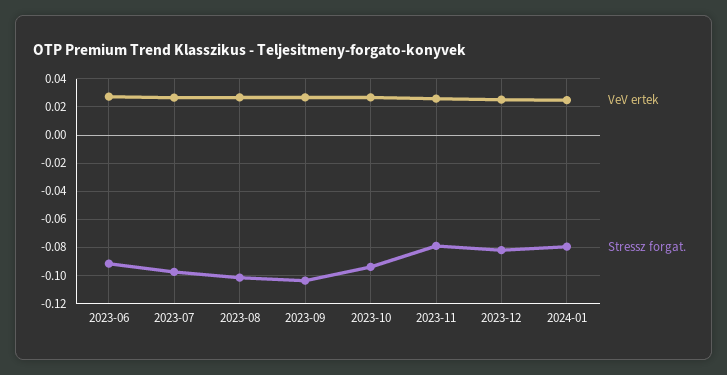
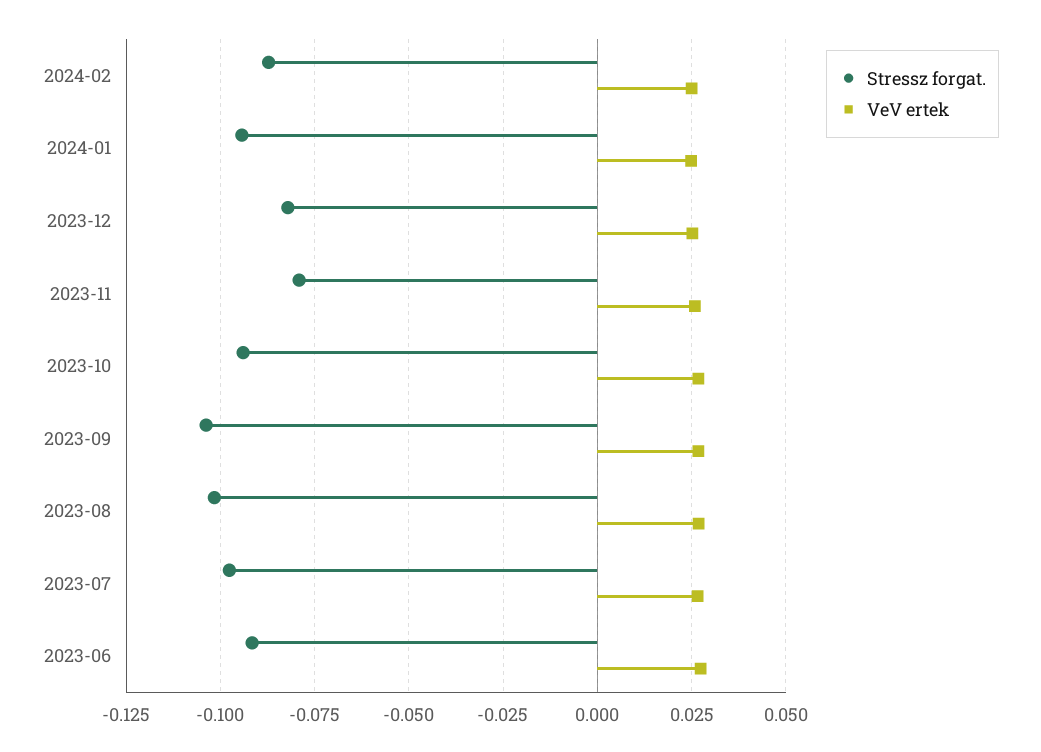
Stressz forgat., 2024-01: -0.08 -> -0.095
Stressz forgat., 2024-02: none -> -0.0875
VeV ertek, 2024-02: none -> 0.025

